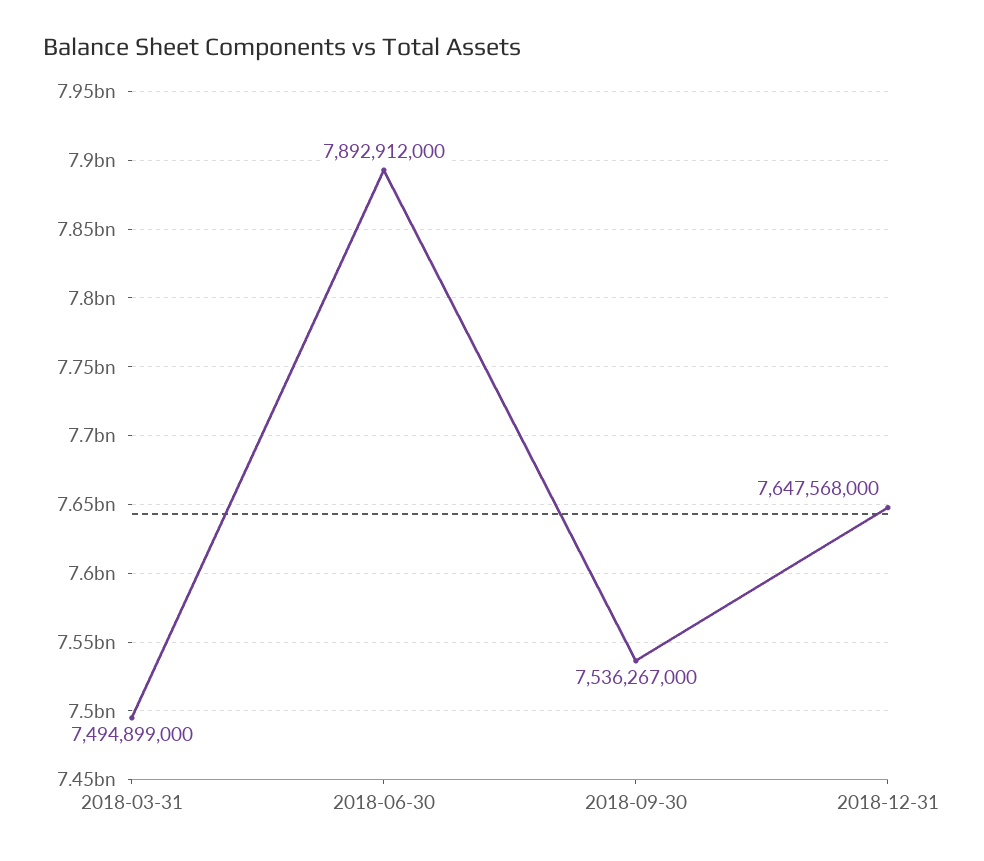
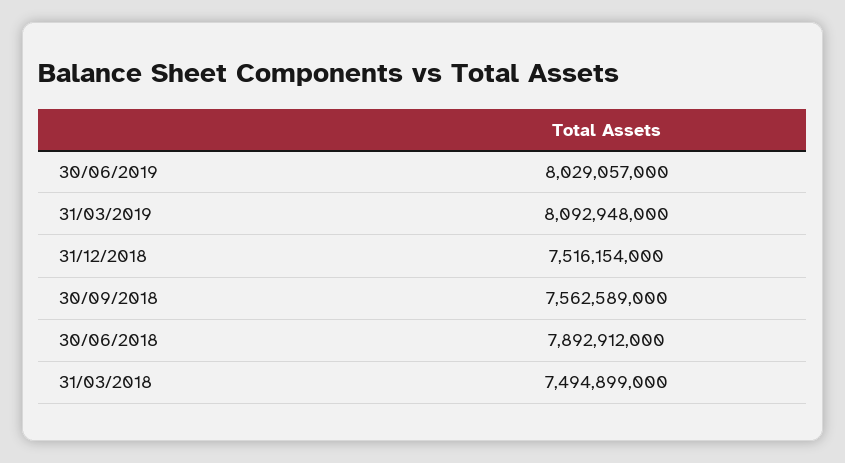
2018-09-30: 7536267000 -> 7562589000
2018-12-31: 7647568000 -> 7516154000
30/06/2019: none -> 8029057000
31/03/2019: none -> 8092948000

